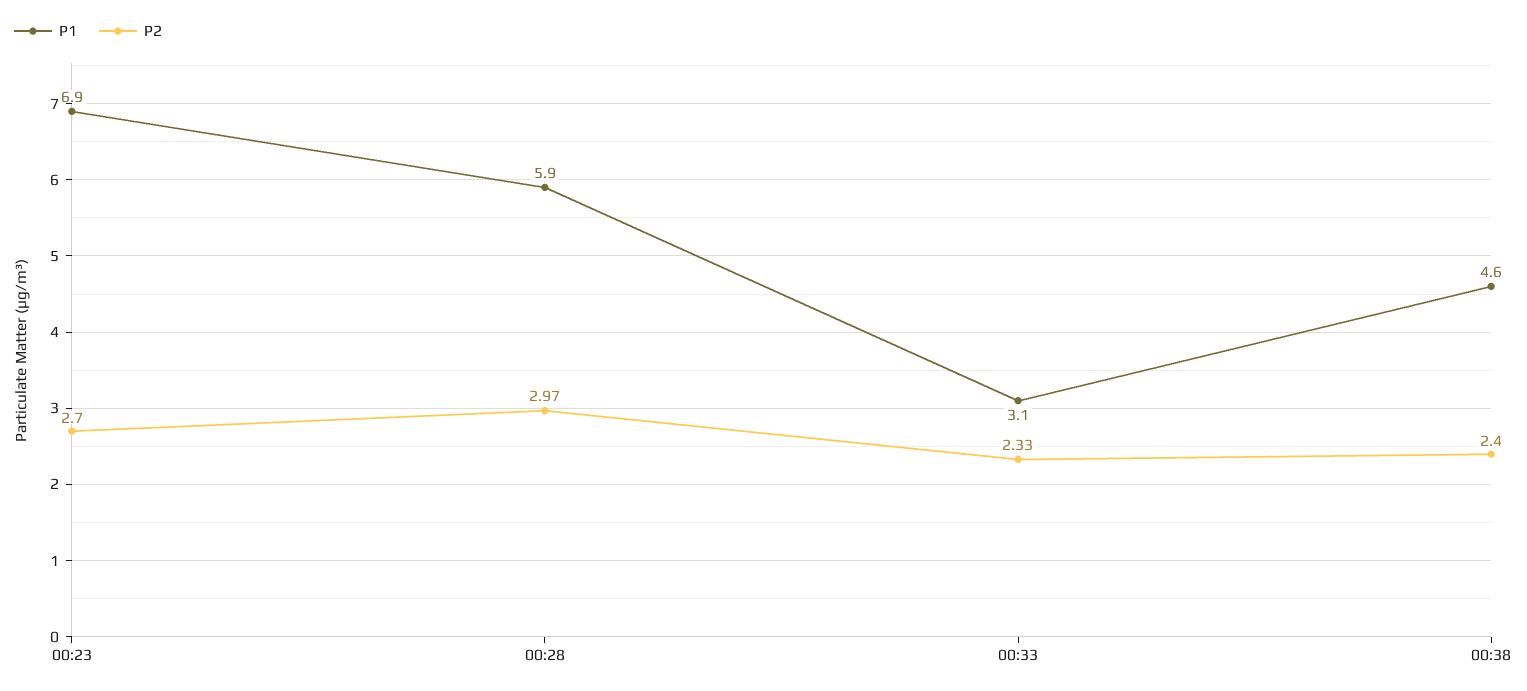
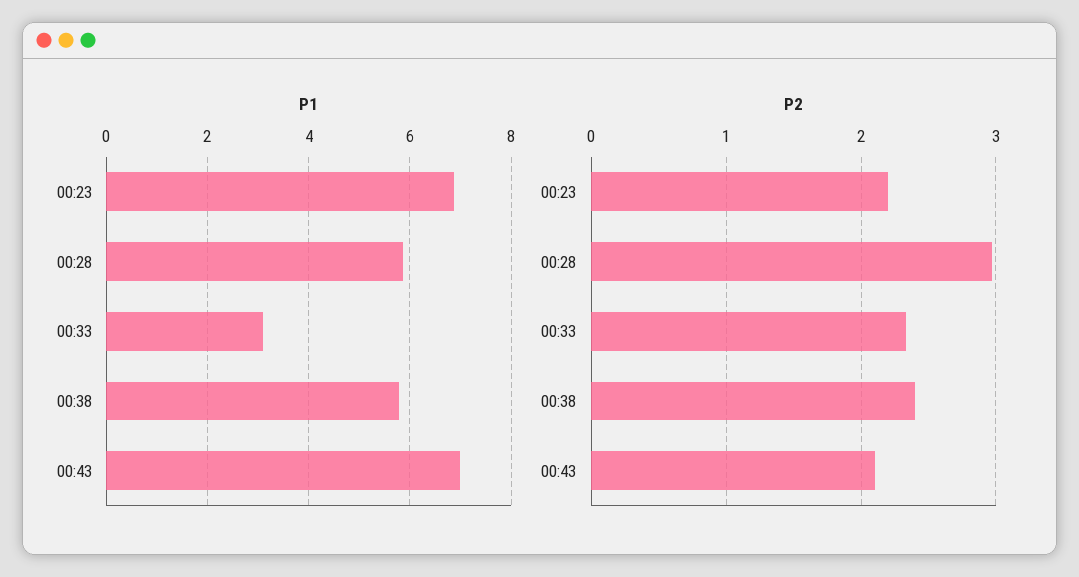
P2, 00:23: 2.7 -> 2.2
P1, 00:38: 4.6 -> 5.8
P1, 00:43: none -> 7
P2, 00:43: none -> 2.1

